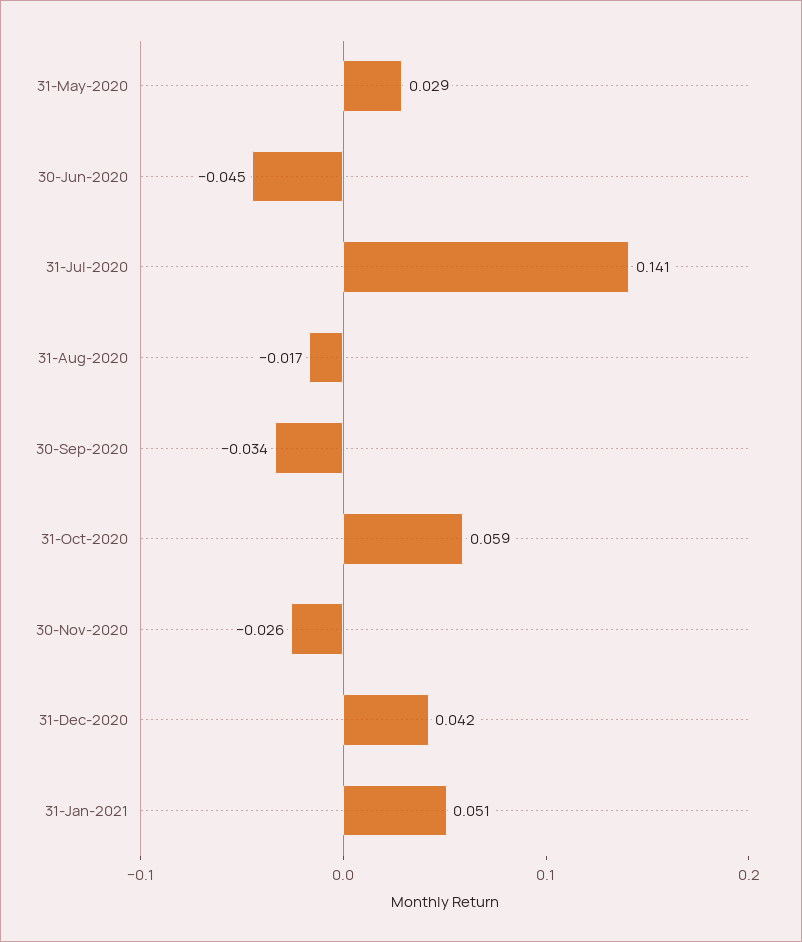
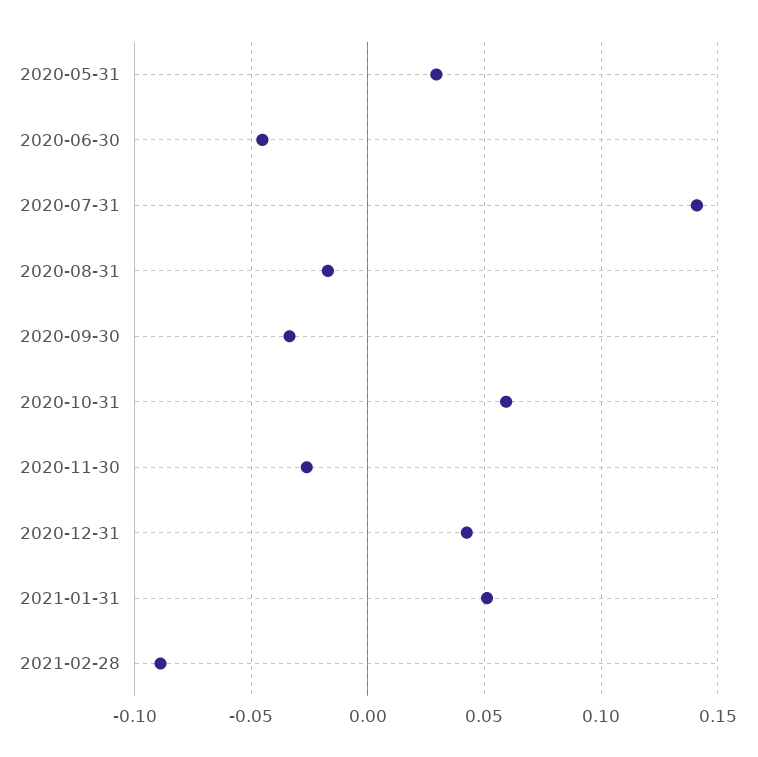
2021-02-28: none -> -0.09

